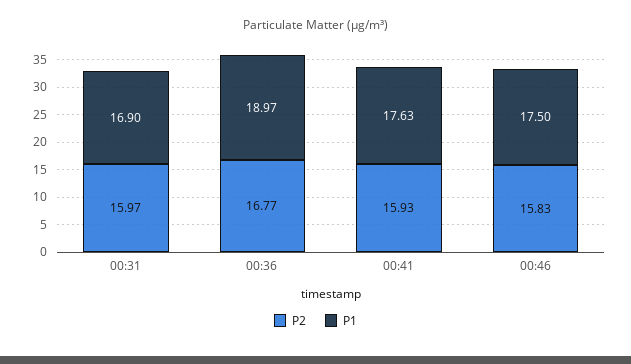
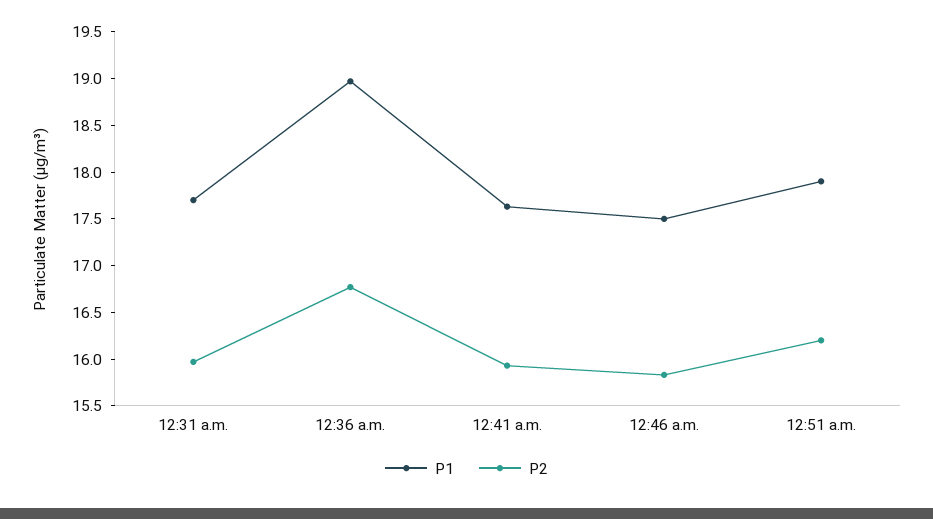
P1, 00:31: 16.9 -> 17.7
P1, 12:51 a.m.: none -> 17.9
P2, 12:51 a.m.: none -> 16.2

